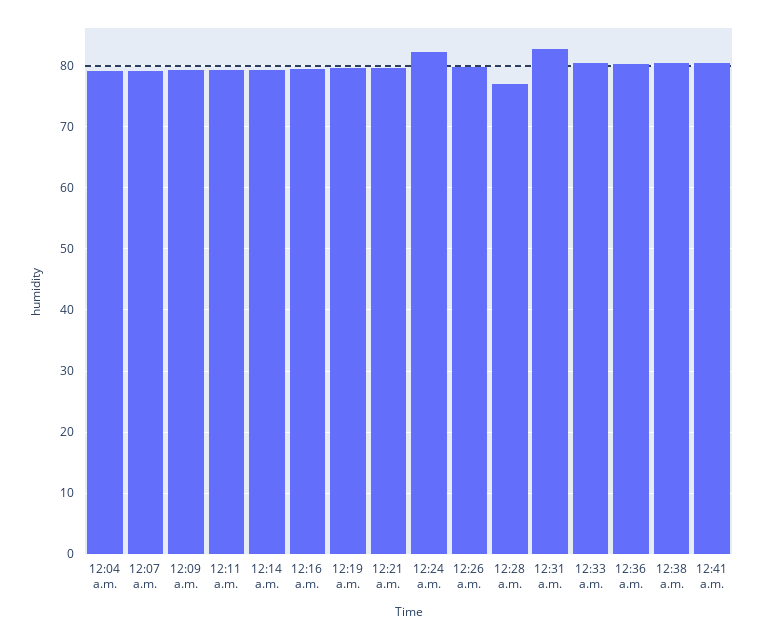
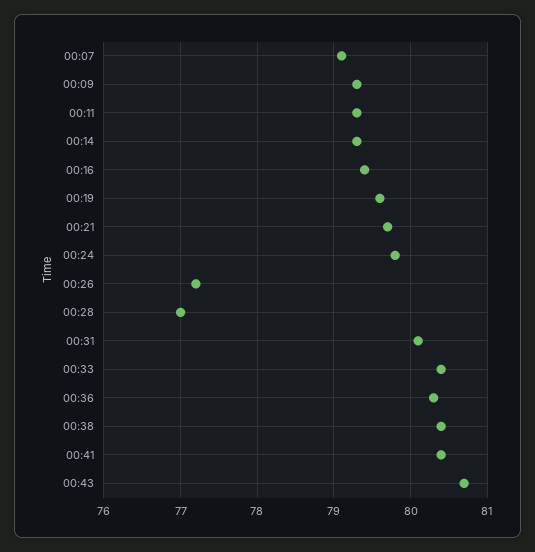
12:04 a.m.: 79 -> none
12:24 a.m.: 82 -> 79.8
12:26 a.m.: 80 -> 77.2
12:31 a.m.: 83 -> 80.1
00:43: none -> 80.7

